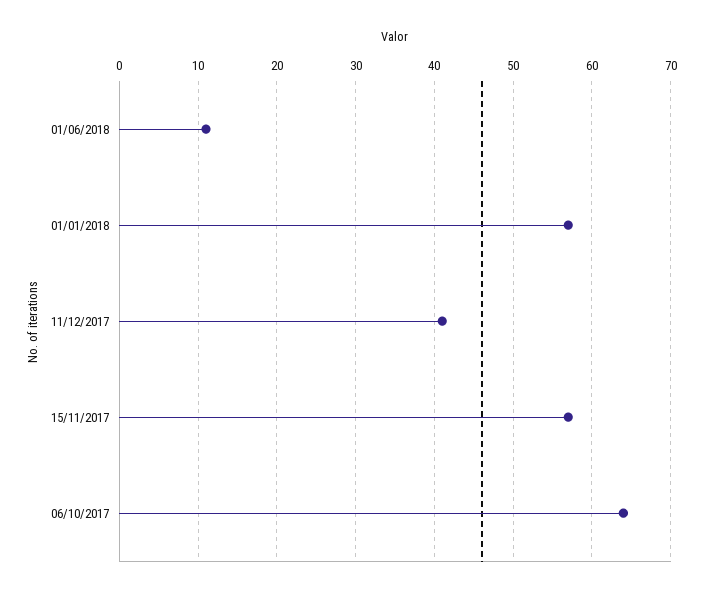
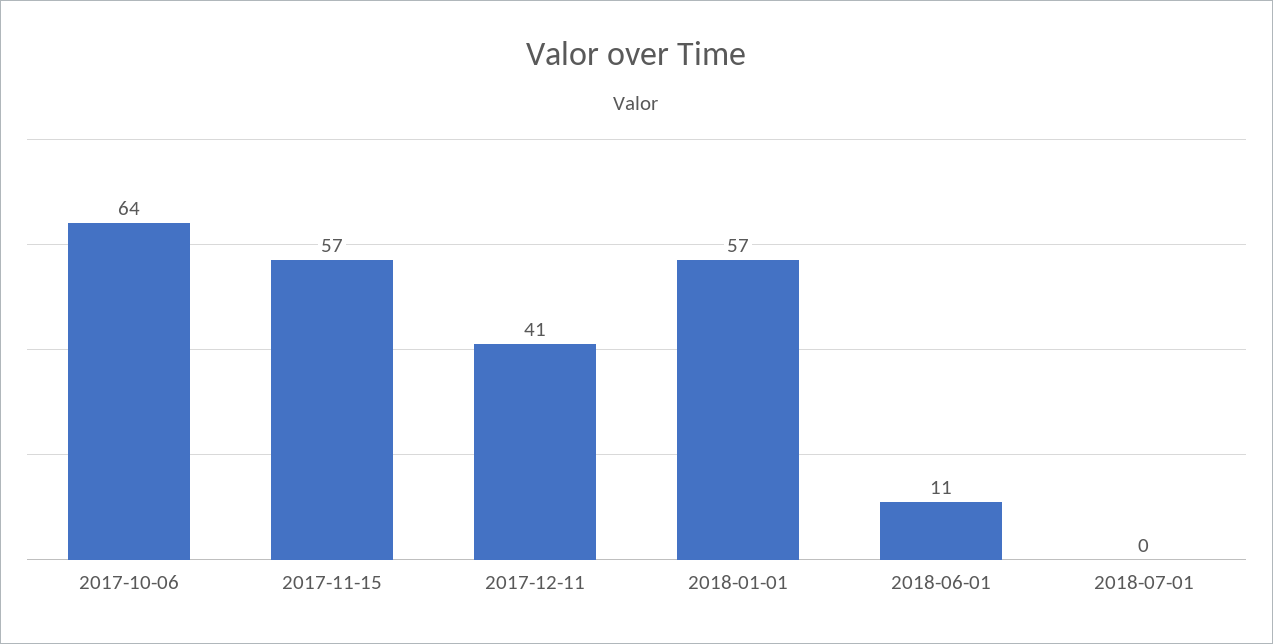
2018-07-01: none -> 0

